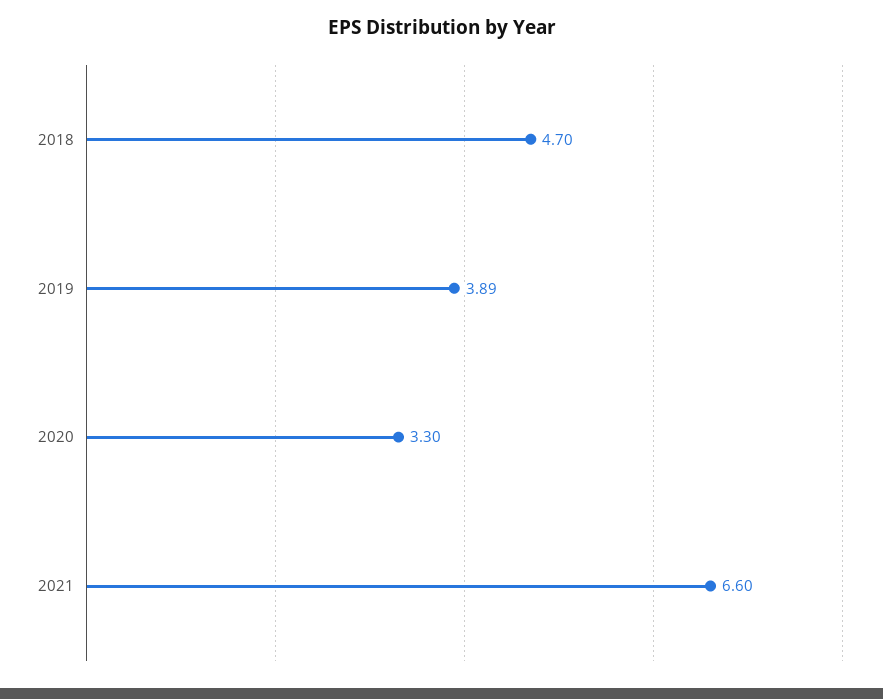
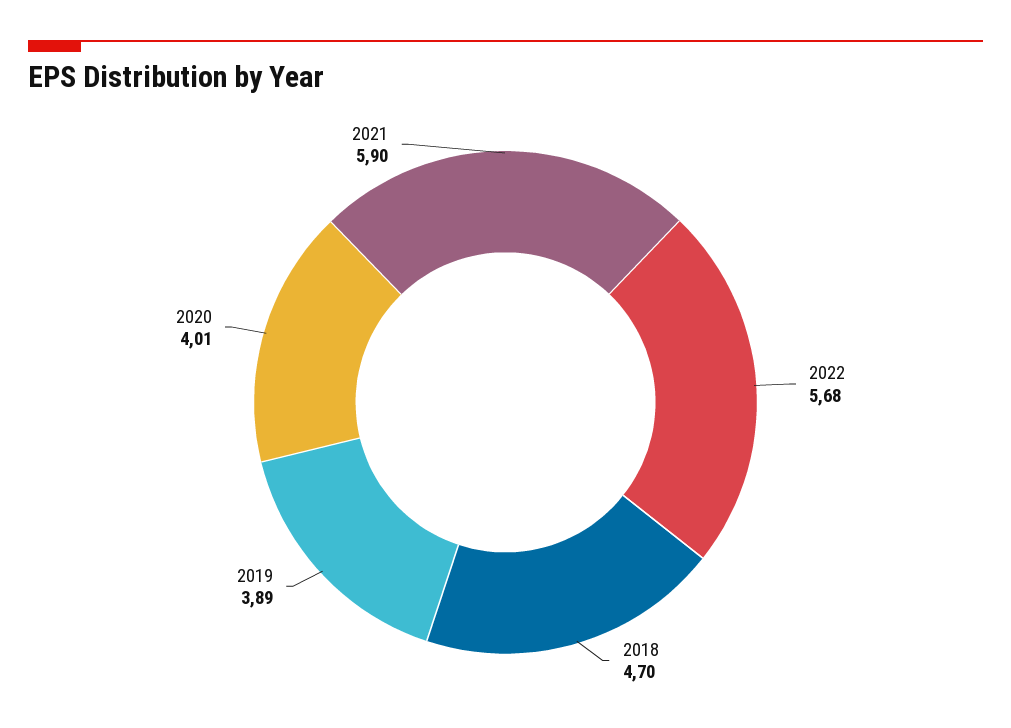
2020: 3.3 -> 4.01
2021: 6.6 -> 5.9
2022: none -> 5.68

